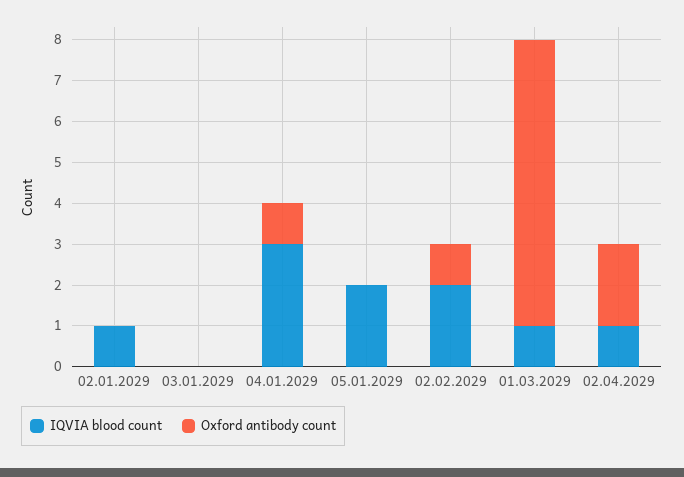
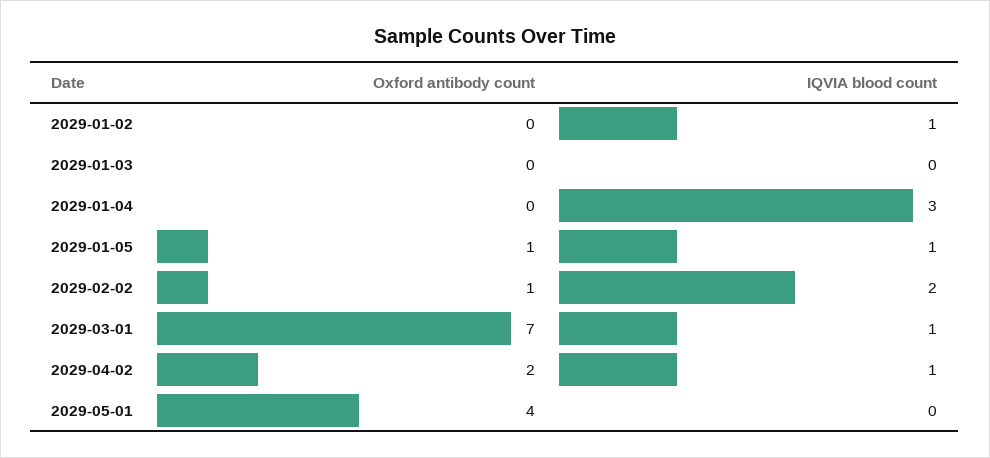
Oxford antibody count, 04.01.2029: 1 -> 0
IQVIA blood count, 05.01.2029: 2 -> 1
Oxford antibody count, 05.01.2029: 0 -> 1
Oxford antibody count, 2029-05-01: none -> 4
IQVIA blood count, 2029-05-01: none -> 0

